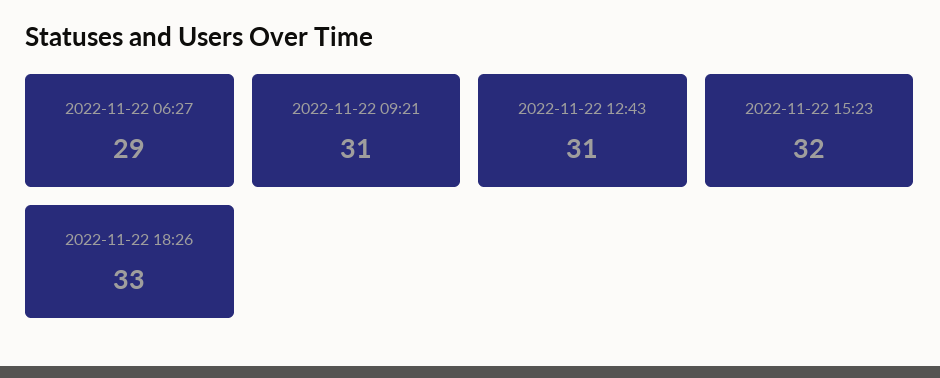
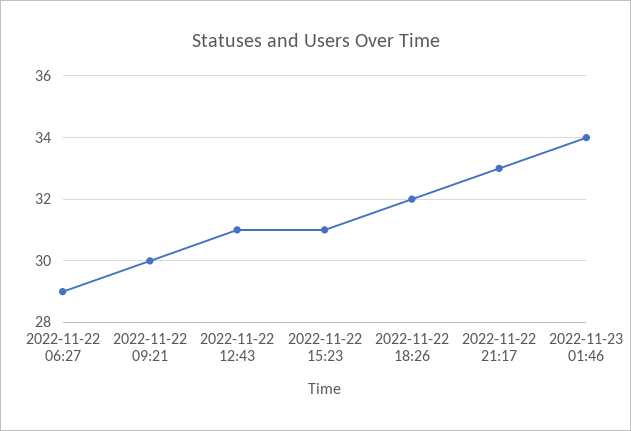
2022-11-22 09:21: 31 -> 30
2022-11-22 15:23: 32 -> 31
2022-11-22 18:26: 33 -> 32
2022-11-22 21:17: none -> 33
2022-11-23 01:46: none -> 34

